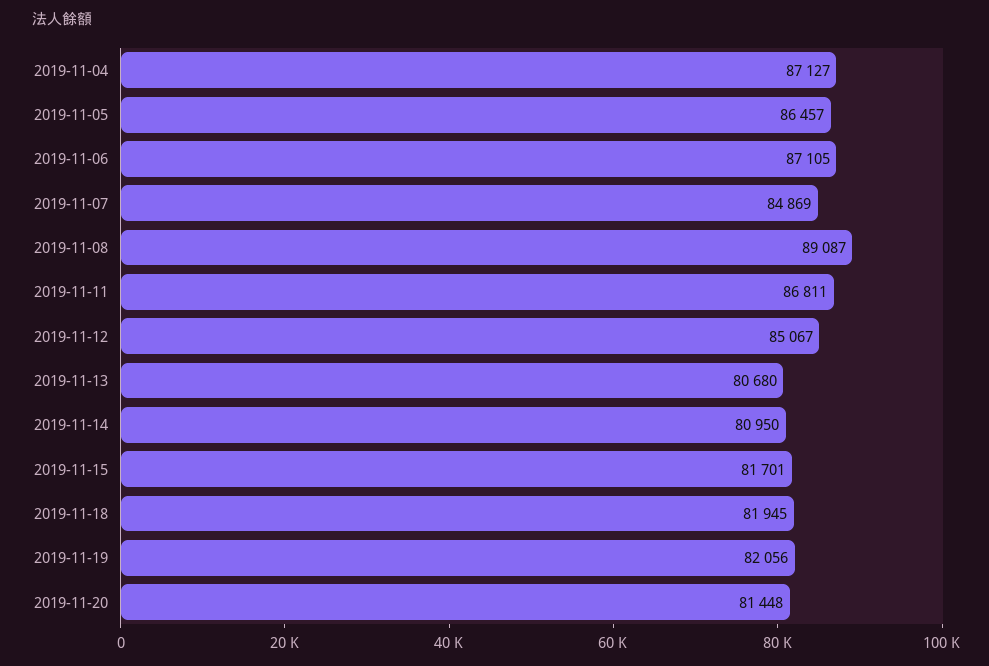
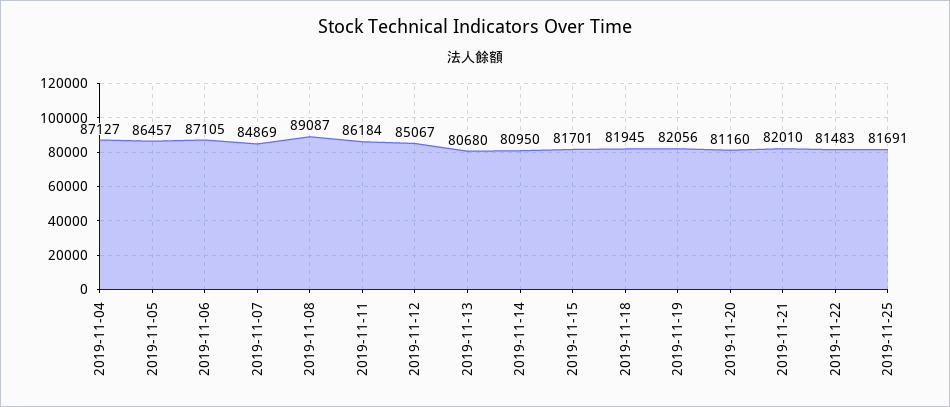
2019-11-11: 86811 -> 86184
2019-11-20: 81448 -> 81160
2019-11-21: none -> 82010
2019-11-22: none -> 81483
2019-11-25: none -> 81691

